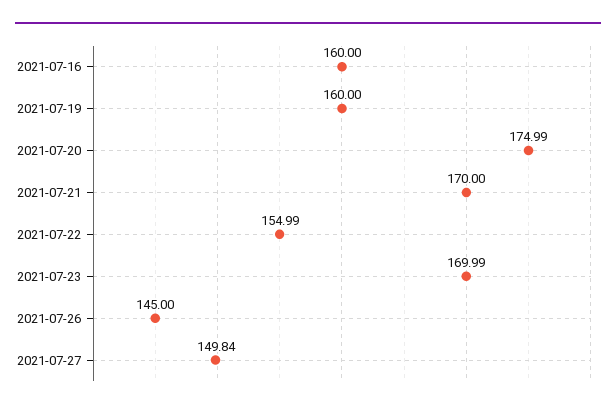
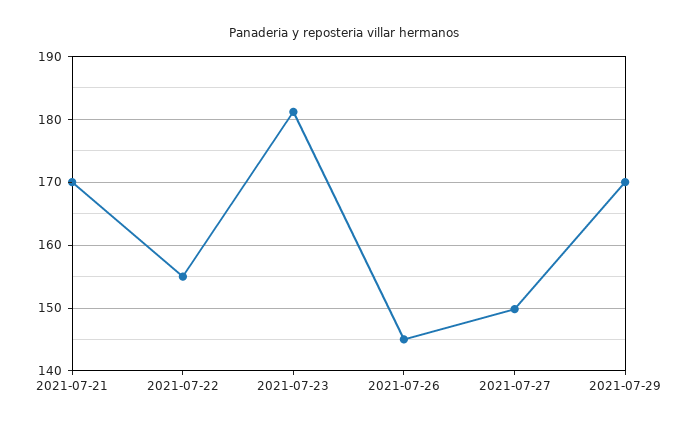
2021-07-16: 160 -> none
2021-07-19: 160 -> none
2021-07-20: 174.99 -> none
2021-07-23: 169.99 -> 181
2021-07-29: none -> 170

